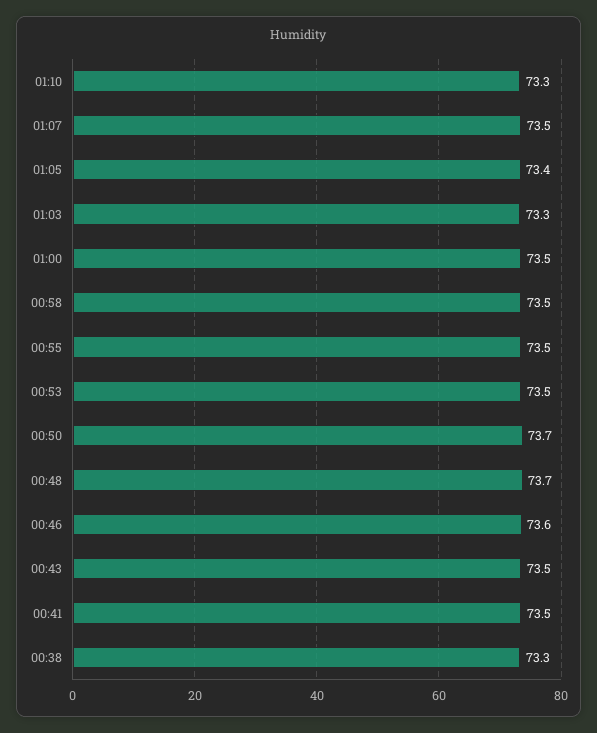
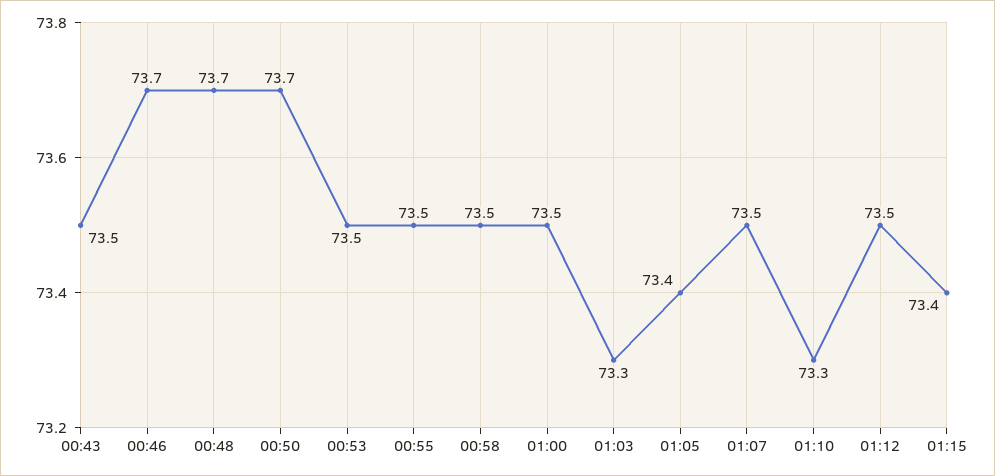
00:46: 73.6 -> 73.7
00:41: 73.5 -> none
00:38: 73.3 -> none
01:12: none -> 73.5
01:15: none -> 73.4

